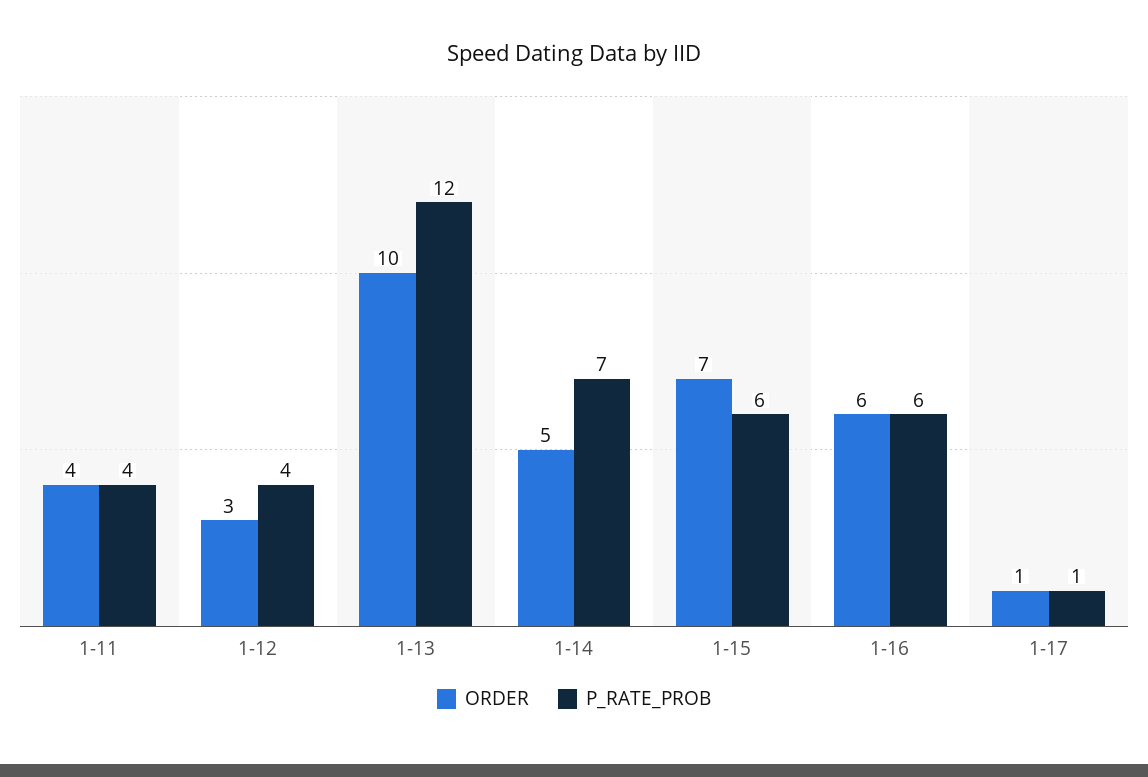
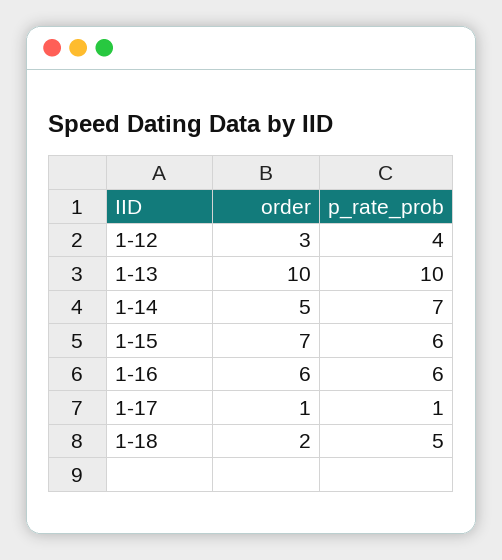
ORDER, 1-11: 4 -> none
P_RATE_PROB, 1-11: 4 -> none
P_RATE_PROB, 1-13: 12 -> 10
ORDER, 1-18: none -> 2
P_RATE_PROB, 1-18: none -> 5

